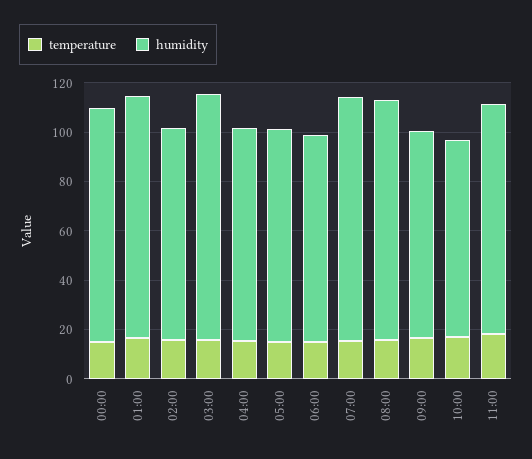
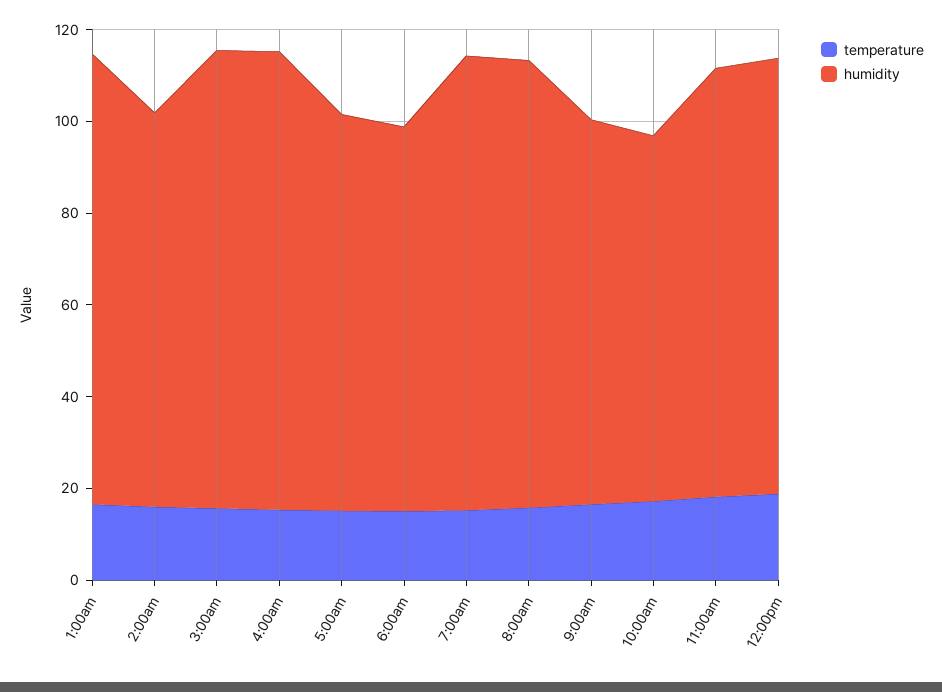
temperature, 00:00: 15 -> none
humidity, 00:00: 95 -> none
humidity, 04:00: 85 -> 100
temperature, 12:00pm: none -> 20
humidity, 12:00pm: none -> 95

